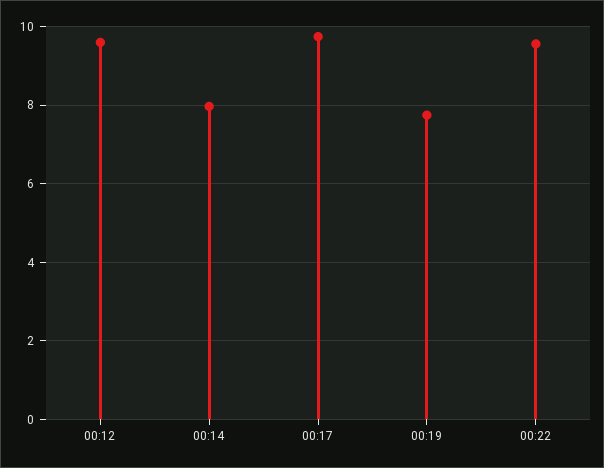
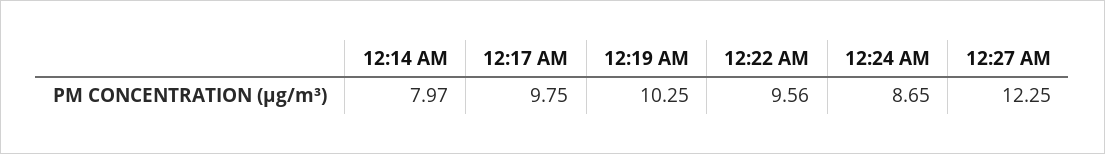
00:12: 9.6 -> none
00:19: 7.8 -> 10.25
12:24 AM: none -> 8.65
12:27 AM: none -> 12.25

